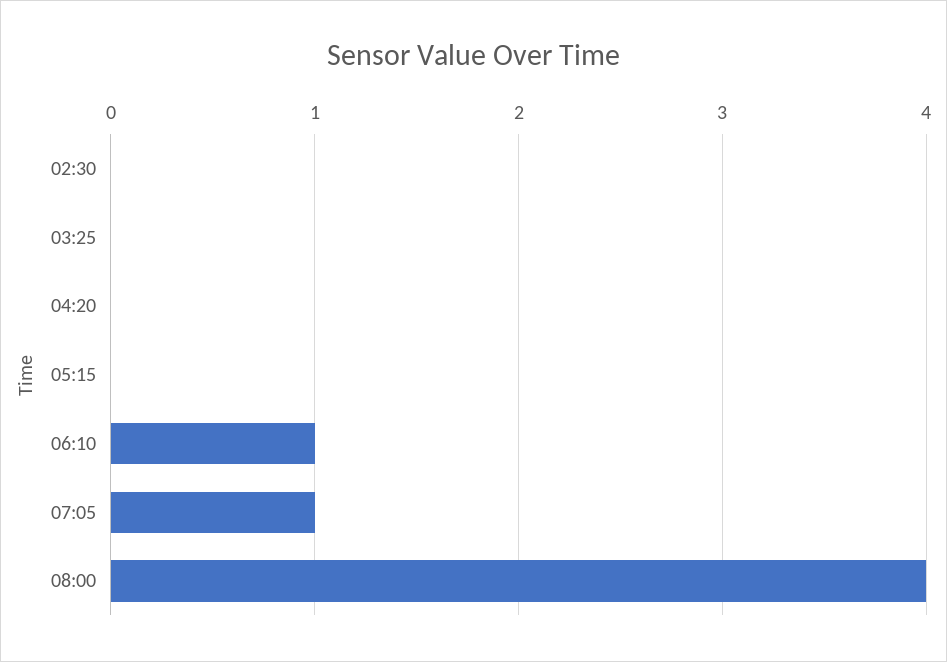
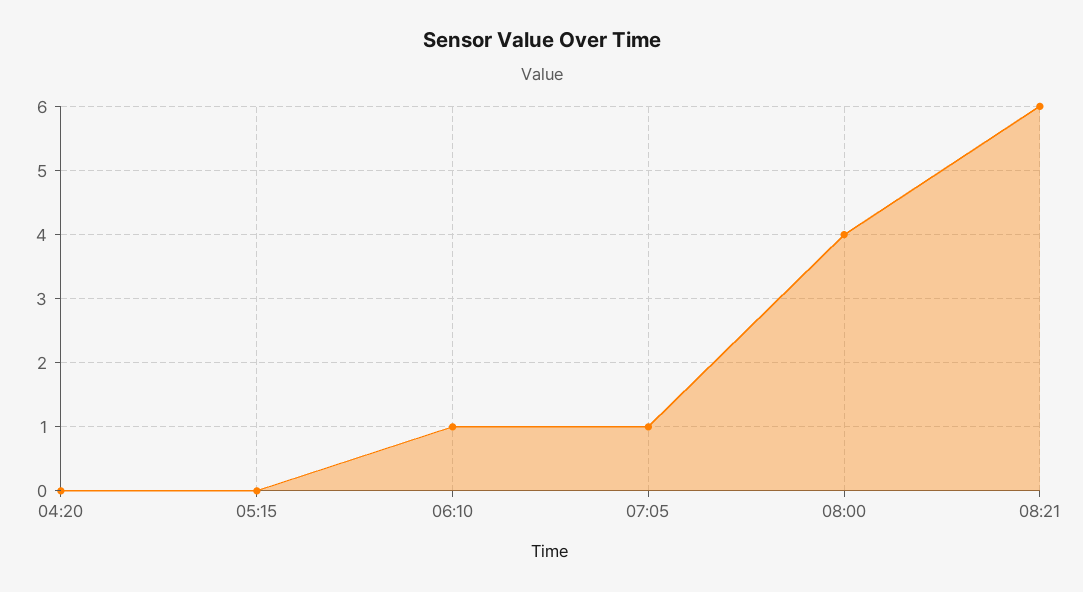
02:30: 0 -> none
03:25: 0 -> none
08:21: none -> 6

